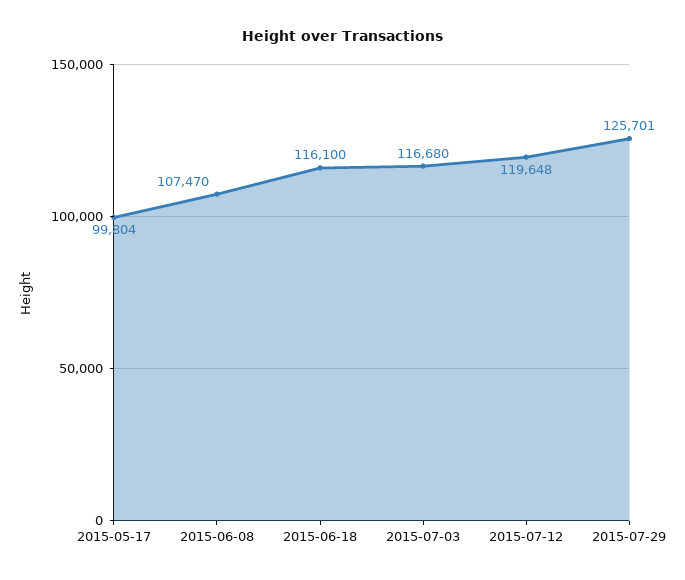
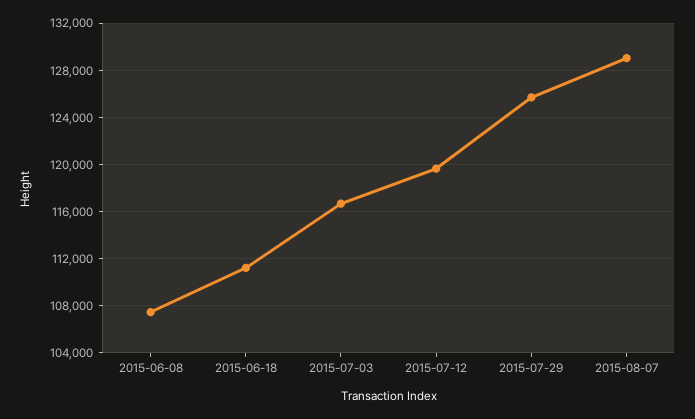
2015-05-17: 99804 -> none
2015-06-18: 116100 -> 111000
2015-08-07: none -> 129000

